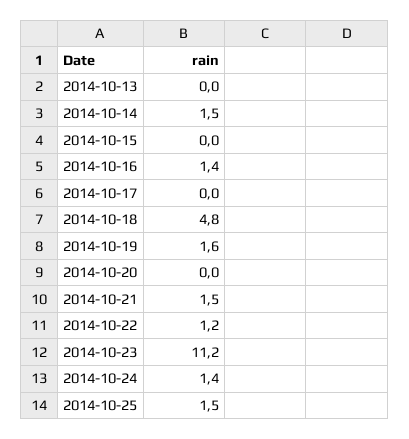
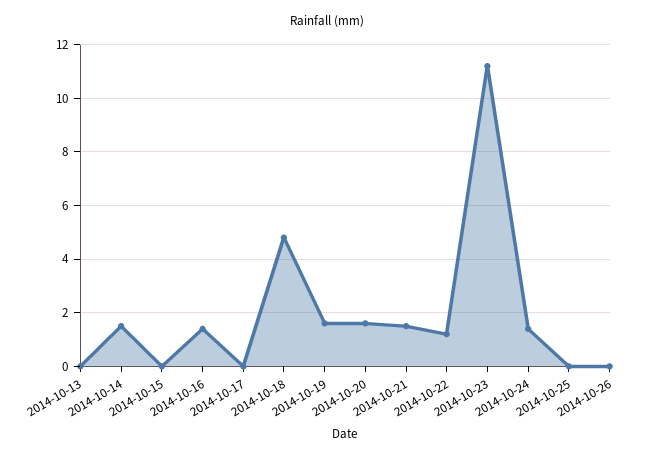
2014-10-20: 0 -> 1.5
2014-10-25: 1.5 -> 0
2014-10-26: none -> 0

